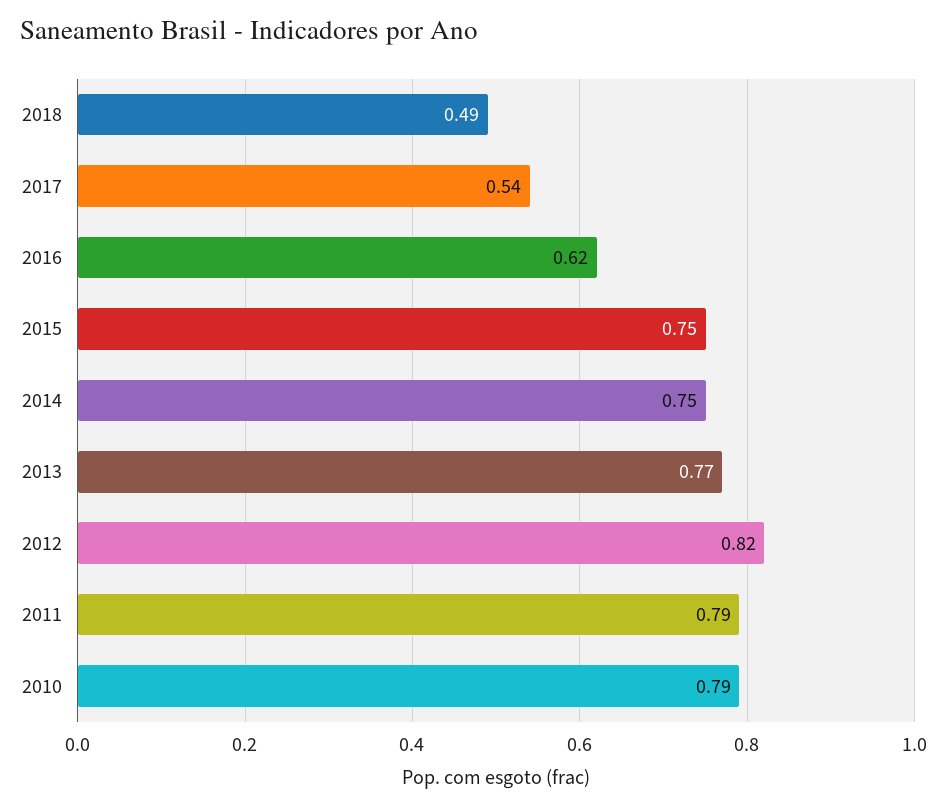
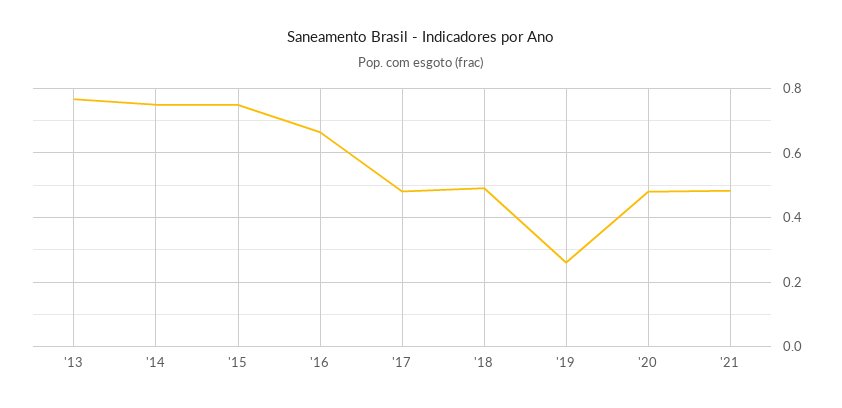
2017: 0.54 -> 0.48
2016: 0.62 -> 0.66
2012: 0.82 -> none
2011: 0.79 -> none
2010: 0.79 -> none
'19: none -> 0.26
'20: none -> 0.48
'21: none -> 0.48

